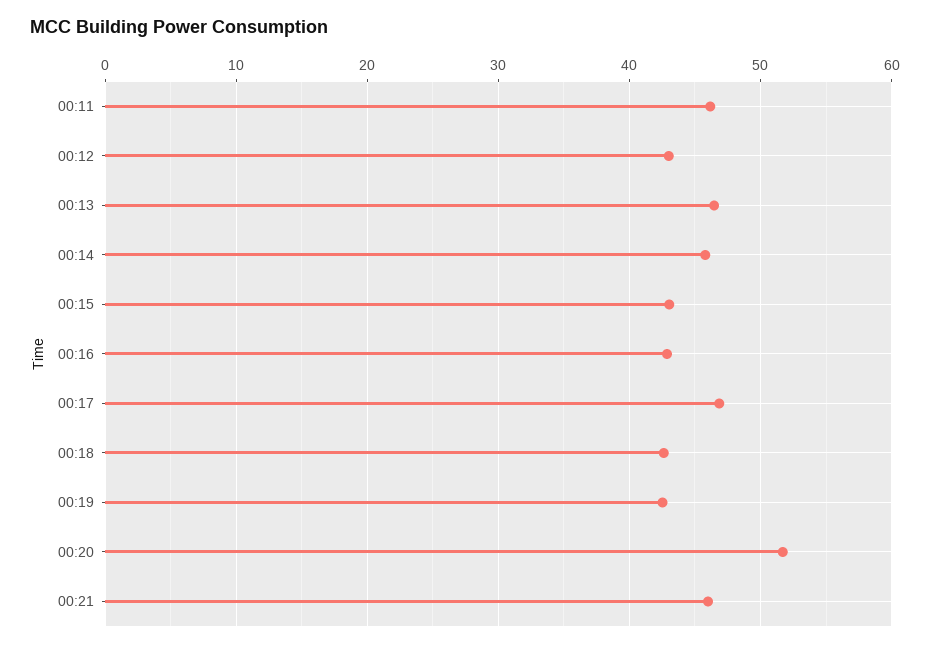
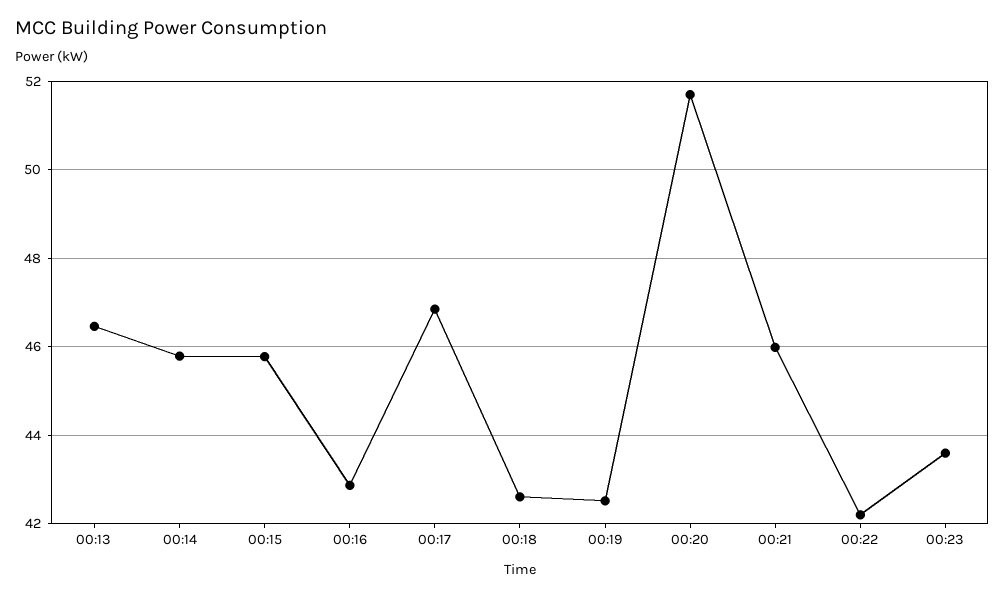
00:11: 46 -> none
00:12: 43 -> none
00:15: 43 -> 45.8
00:22: none -> 42.2
00:23: none -> 43.6

